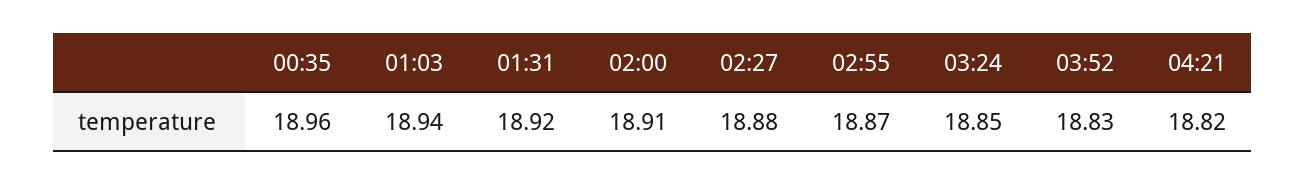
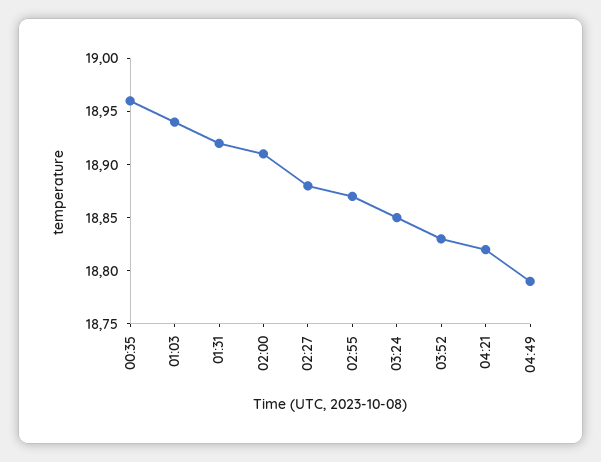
04:49: none -> 18.79

